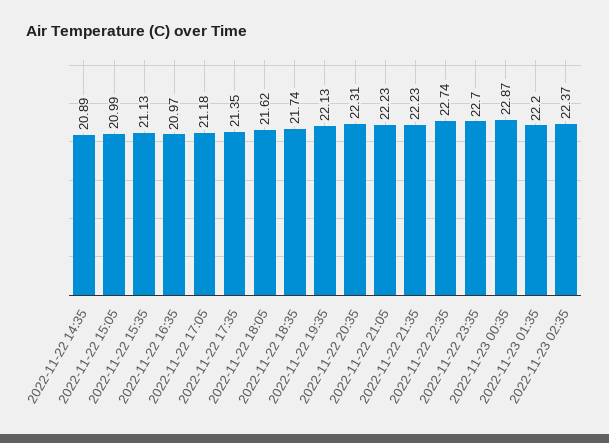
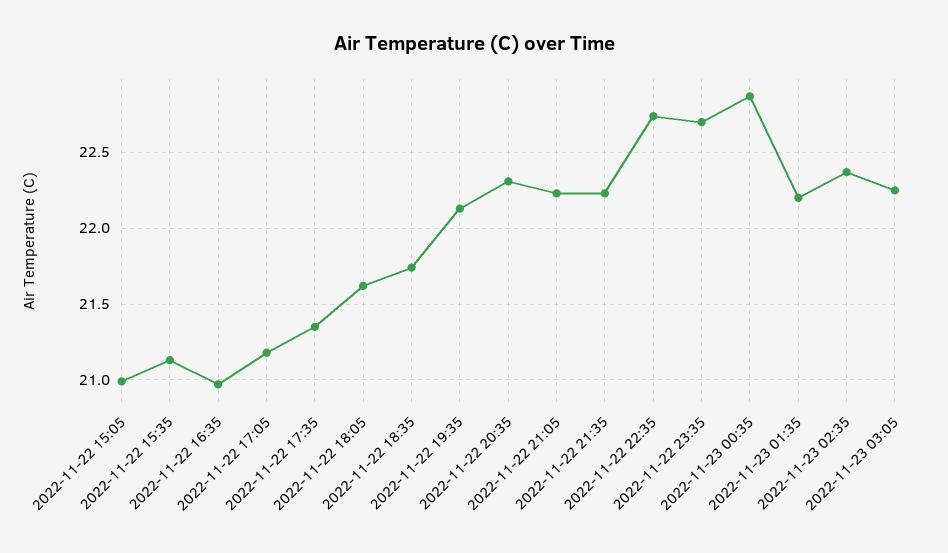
2022-11-22 14:35: 20.89 -> none
2022-11-23 03:05: none -> 22.25

